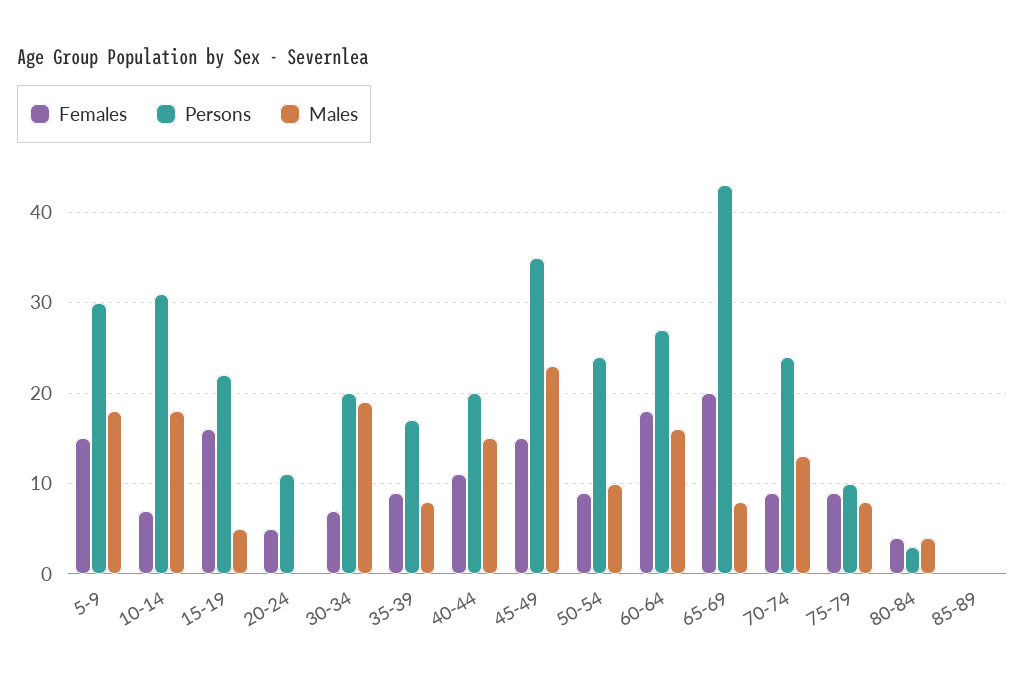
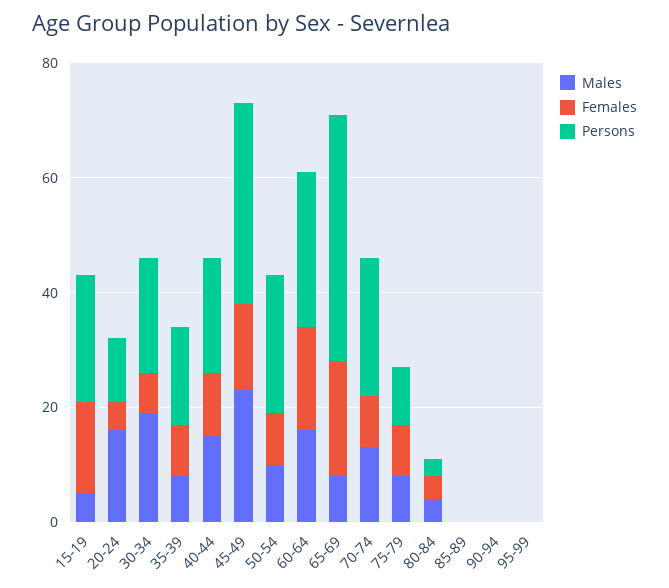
Females, 5-9: 15 -> none
Persons, 5-9: 30 -> none
Males, 5-9: 18 -> none
Females, 10-14: 7 -> none
Persons, 10-14: 31 -> none
Males, 10-14: 18 -> none
Males, 20-24: 0 -> 15
Males, 90-94: none -> 0
Females, 90-94: none -> 0
Persons, 90-94: none -> 0
Males, 95-99: none -> 0
Females, 95-99: none -> 0
Persons, 95-99: none -> 0

